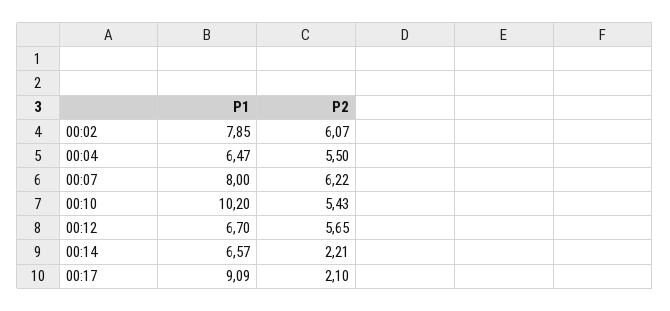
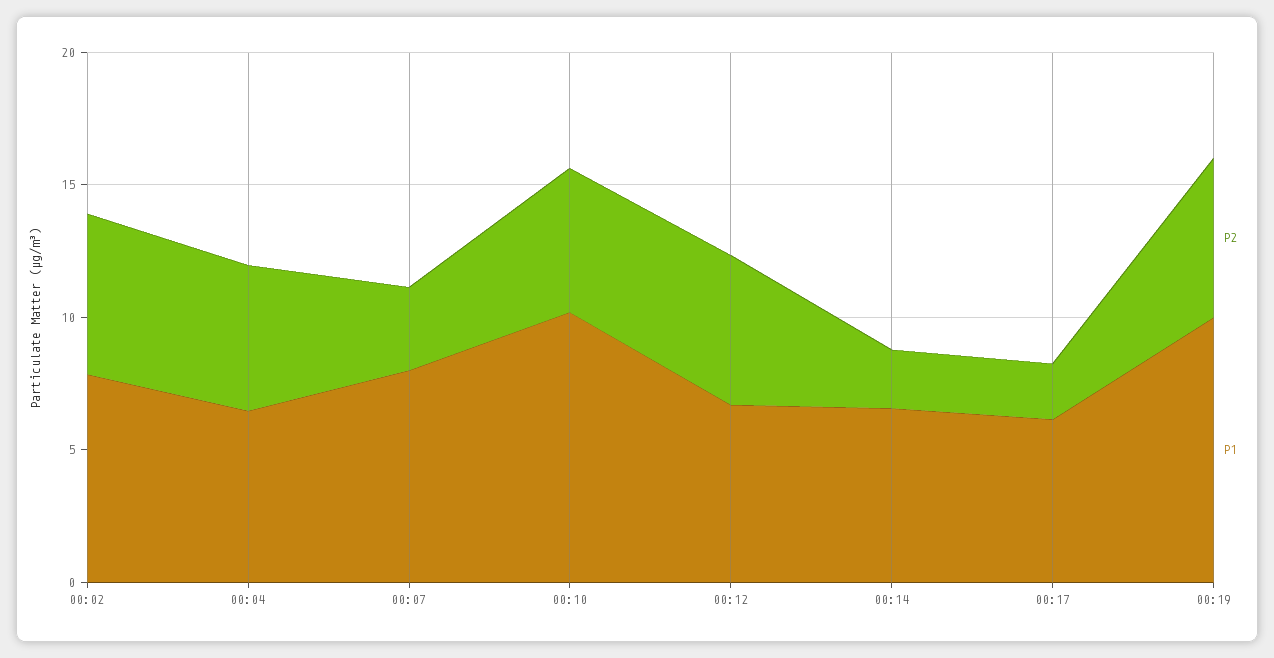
P2, 00:07: 6.22 -> 3
P1, 00:17: 9.09 -> 6
P2, 00:19: none -> 6
P1, 00:19: none -> 10

